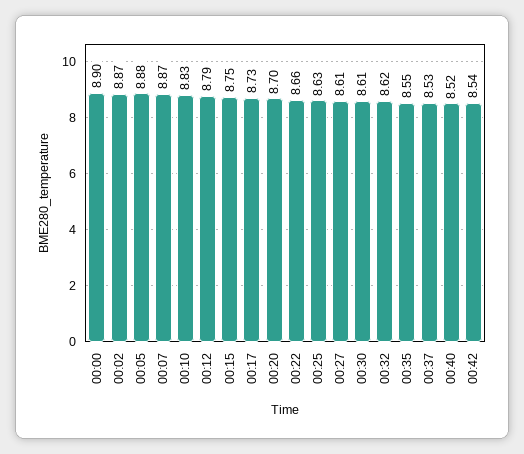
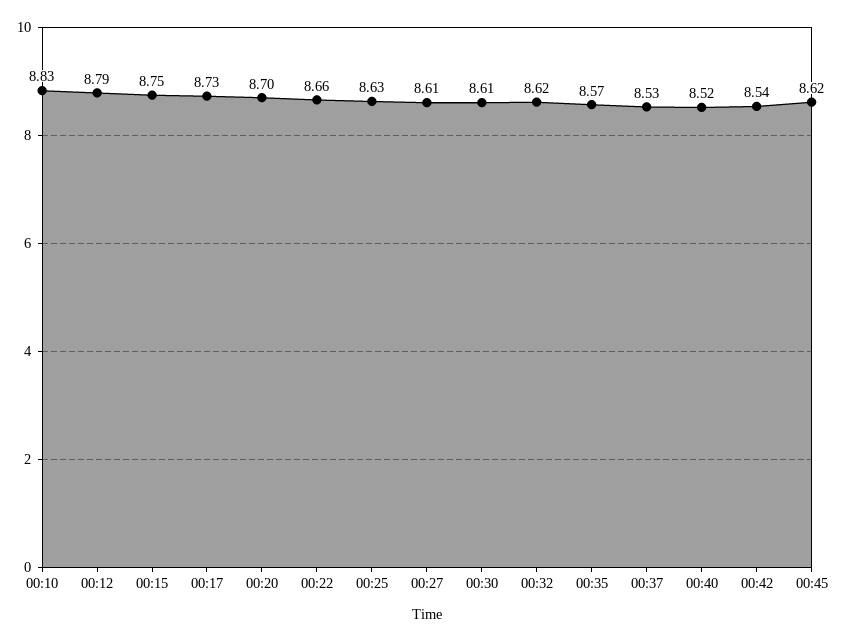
00:00: 8.9 -> none
00:02: 8.87 -> none
00:05: 8.88 -> none
00:07: 8.87 -> none
00:35: 8.55 -> 8.57
00:45: none -> 8.62

